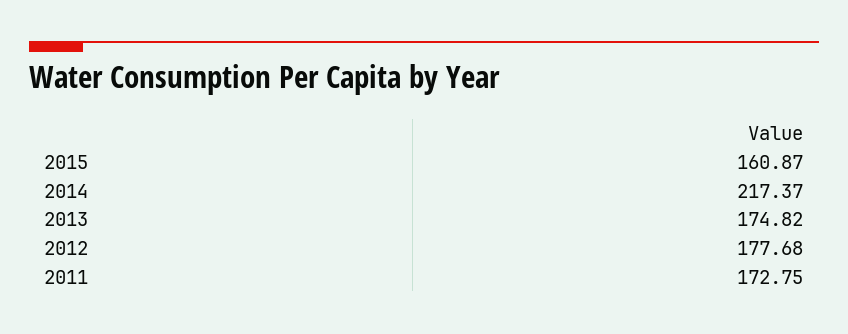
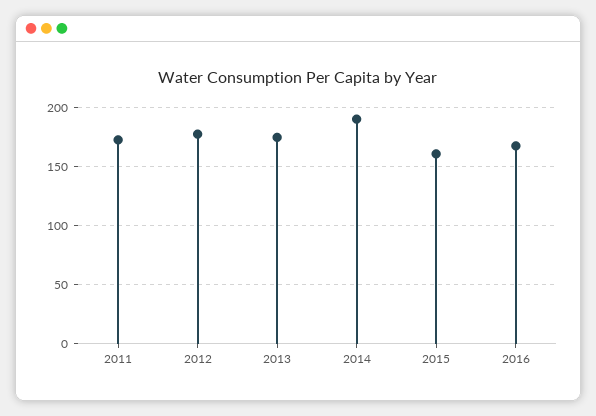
2014: 217.37 -> 190
2016: none -> 170

